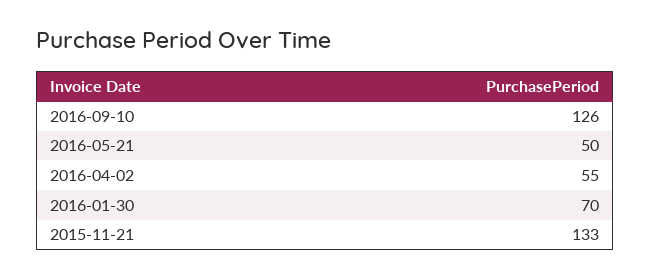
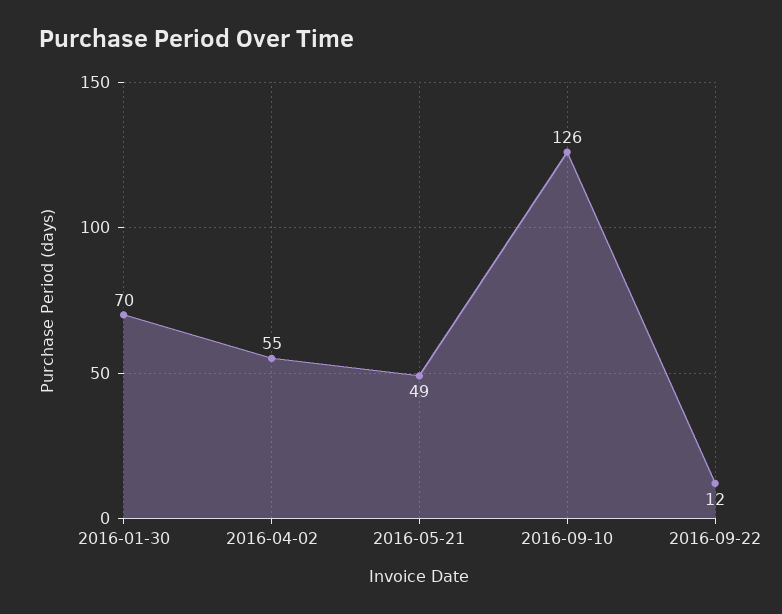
2016-05-21: 50 -> 49
2015-11-21: 133 -> none
2016-09-22: none -> 12

